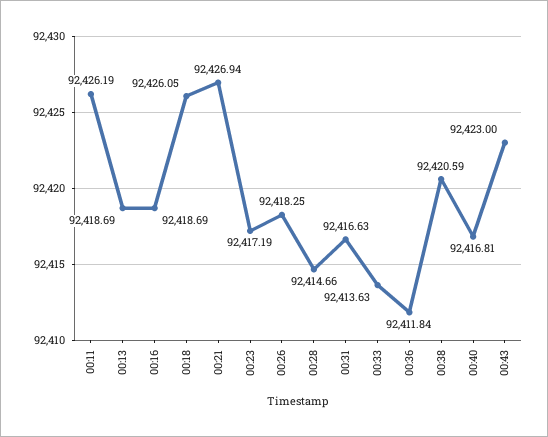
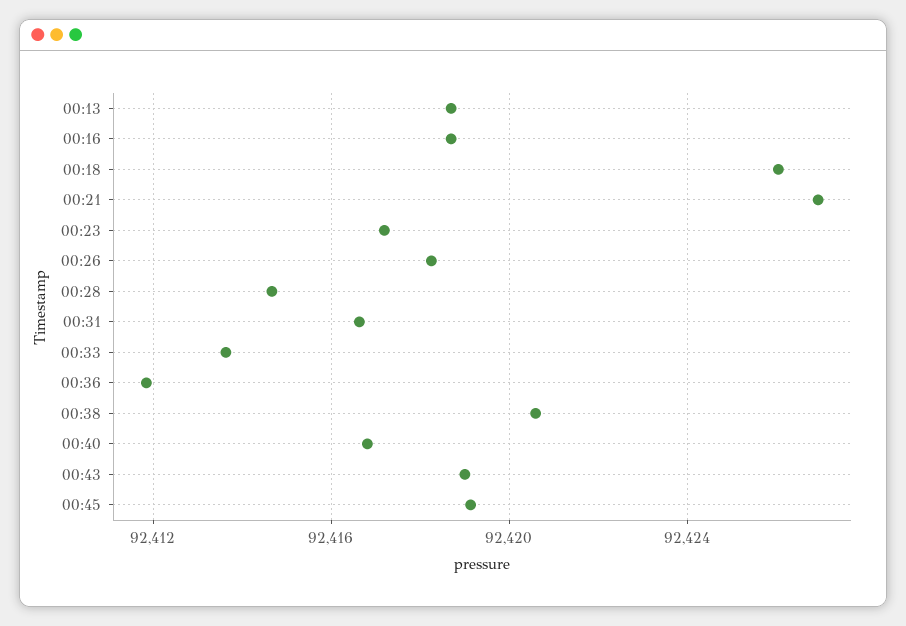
00:11: 92426.19 -> none
00:43: 92423 -> 92419
00:45: none -> 92419

